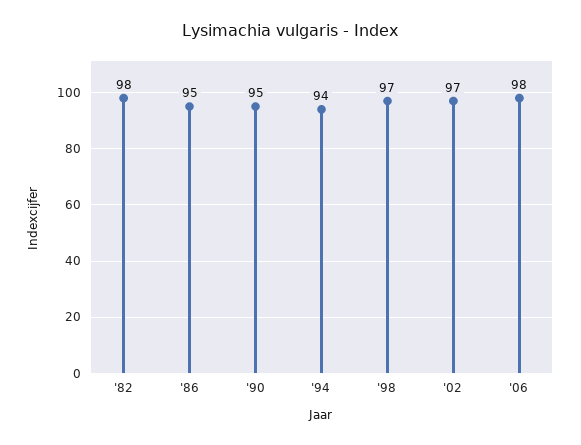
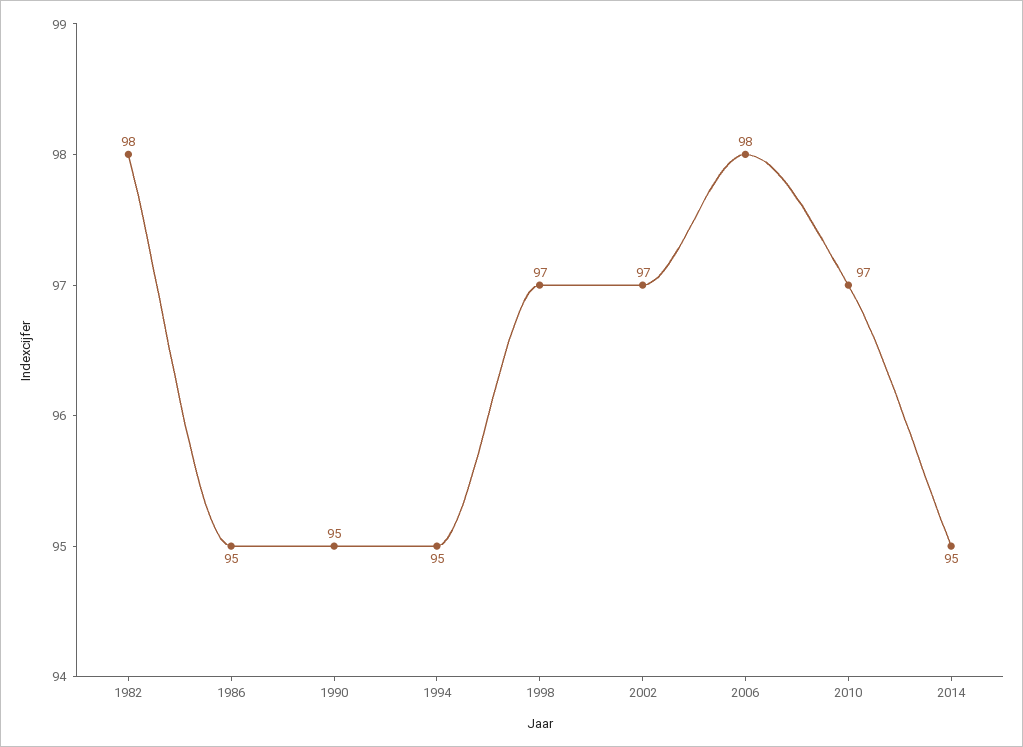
'94: 94 -> 95
2010: none -> 97
2014: none -> 95

